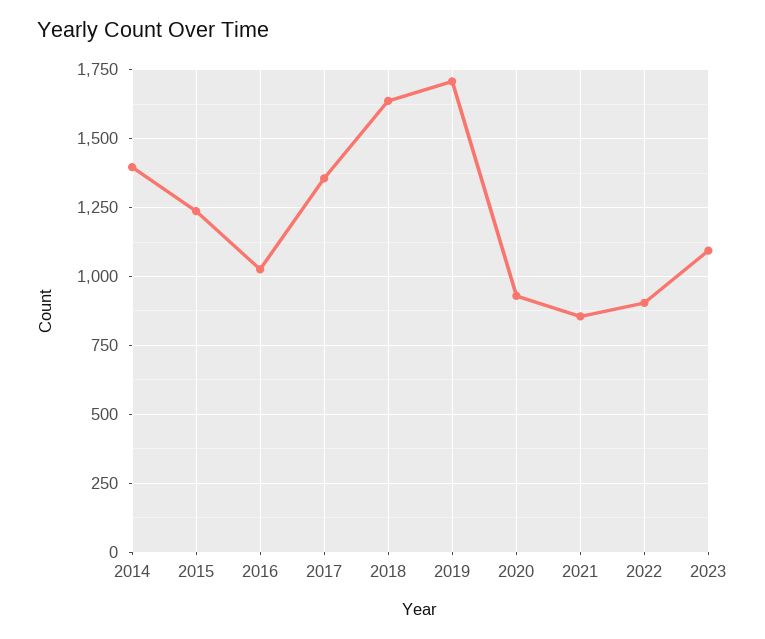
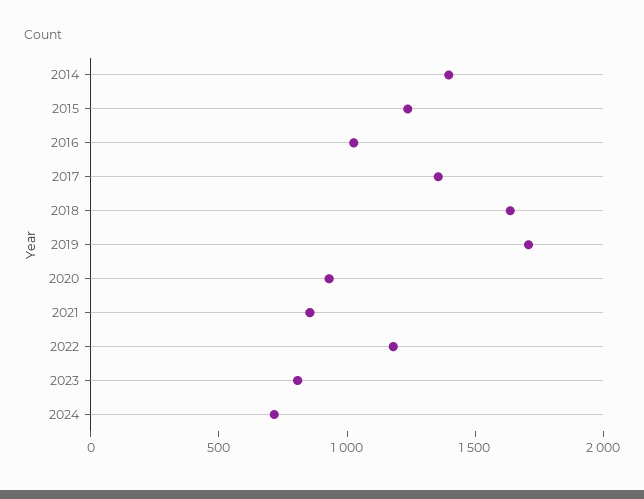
2022: 900 -> 1200
2023: 1100 -> 800
2024: none -> 700

